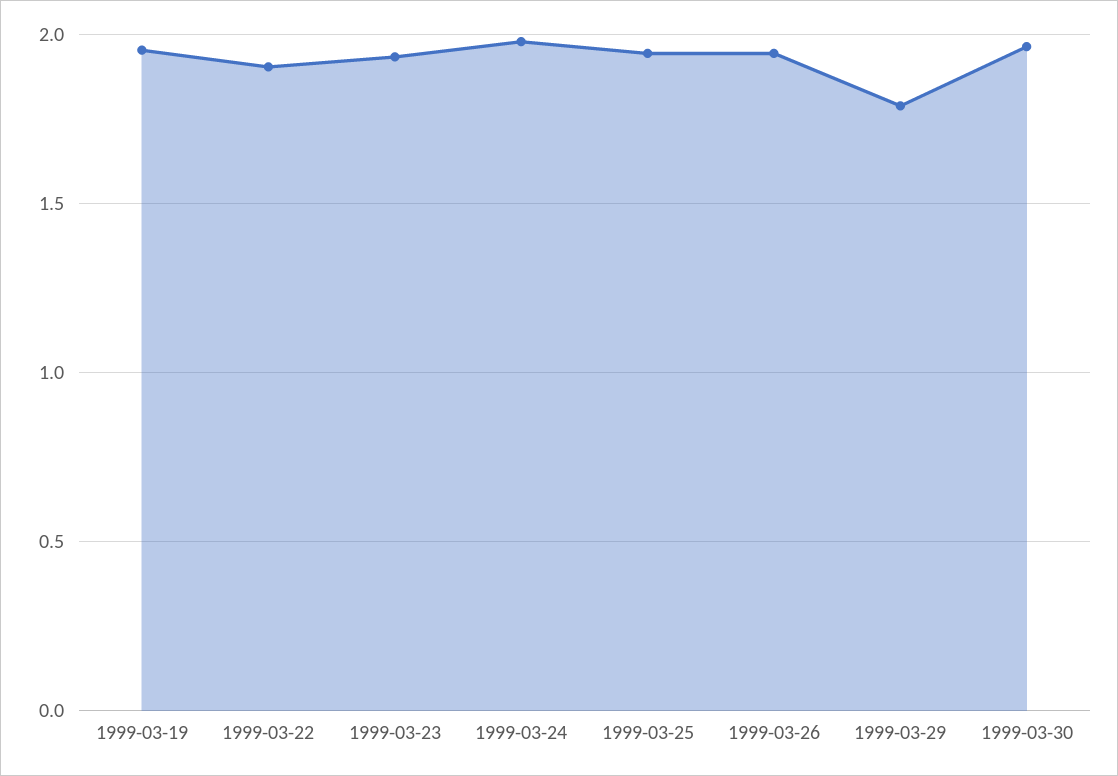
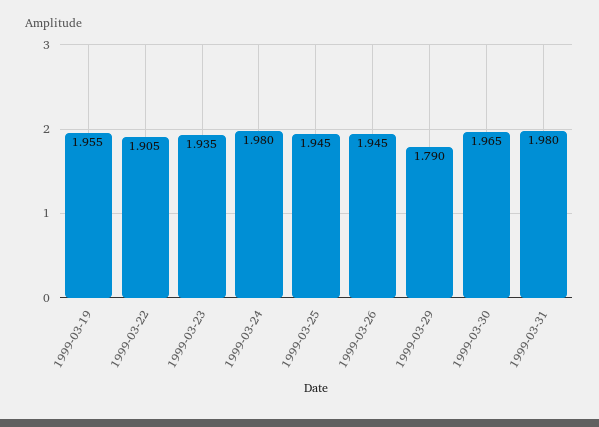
1999-03-31: none -> 1.98

